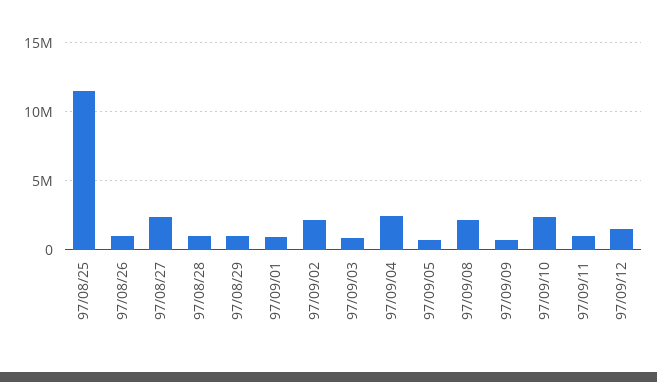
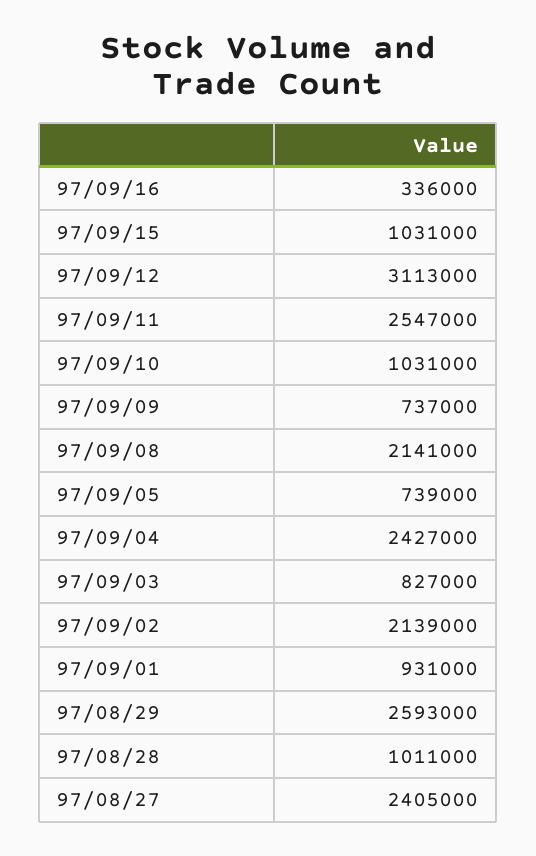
97/08/25: 11500000 -> none
97/08/26: 1000000 -> none
97/08/29: 1000000 -> 2593000
97/09/10: 2500000 -> 1031000
97/09/11: 1000000 -> 2547000
97/09/12: 1500000 -> 3113000
97/09/16: none -> 336000
97/09/15: none -> 1031000

